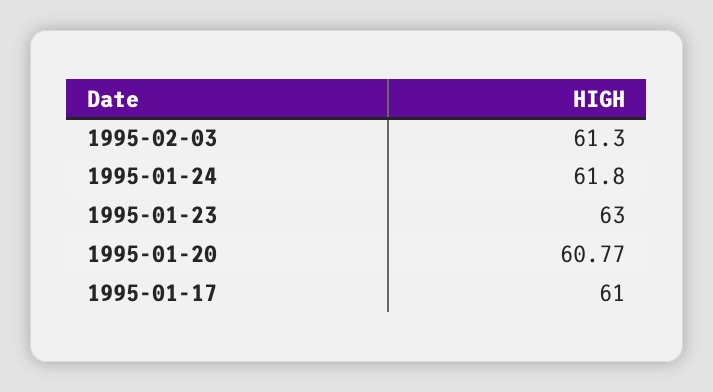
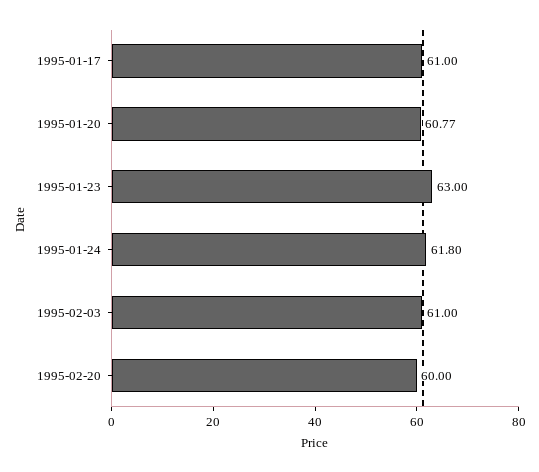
1995-02-03: 61.3 -> 61
1995-02-20: none -> 60

